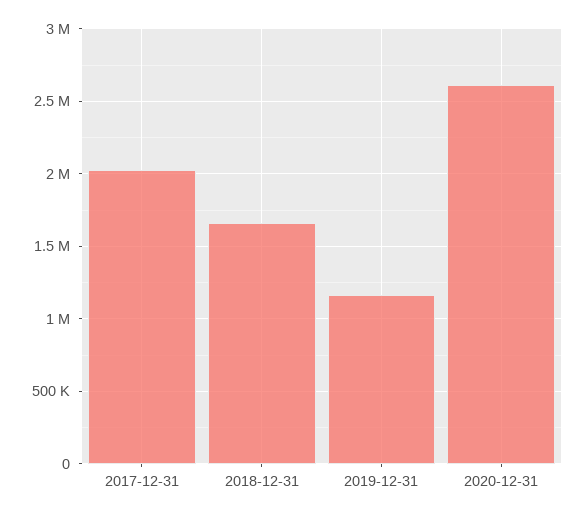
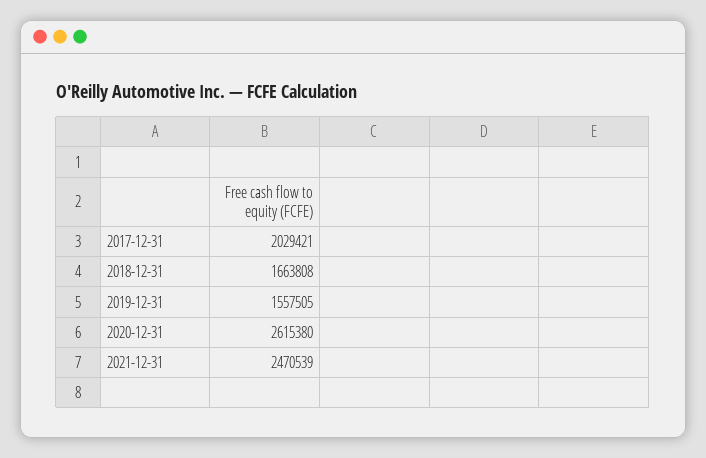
2019-12-31: 1150000 -> 1557505
2021-12-31: none -> 2470539

